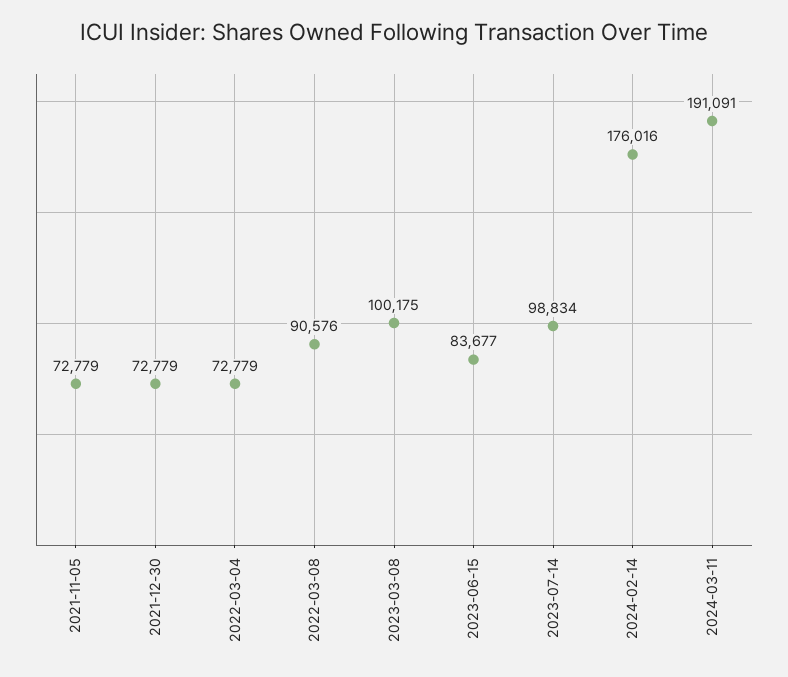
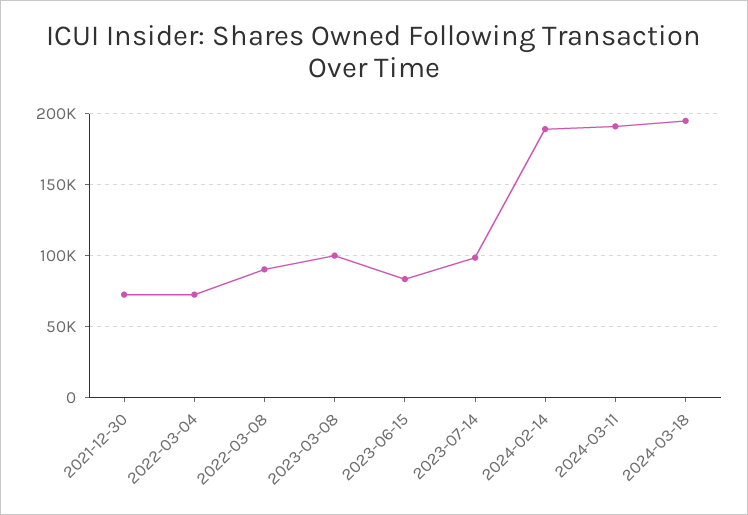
2021-11-05: 72779 -> none
2024-02-14: 176016 -> 190000
2024-03-18: none -> 195000

